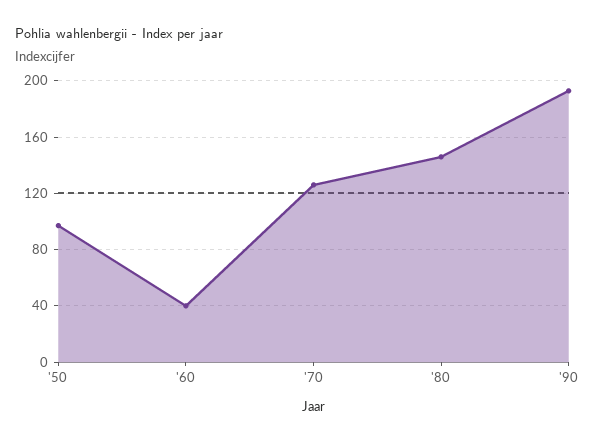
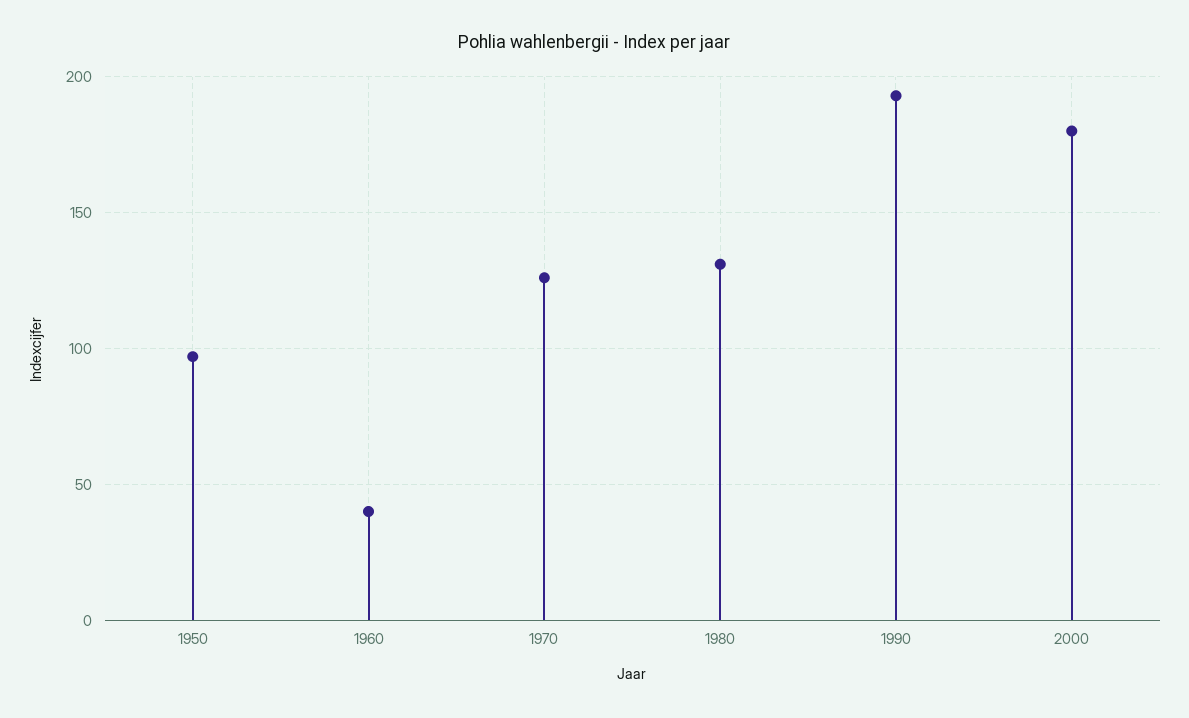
'80: 145 -> 130
2000: none -> 180

